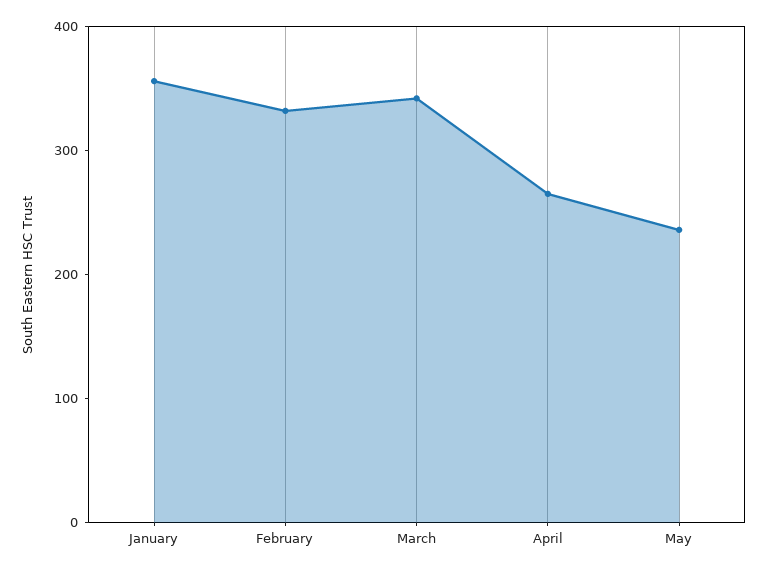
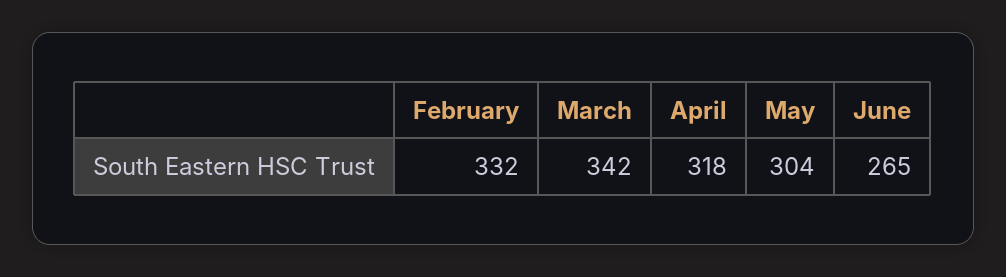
January: 360 -> none
April: 260 -> 318
May: 240 -> 304
June: none -> 265

